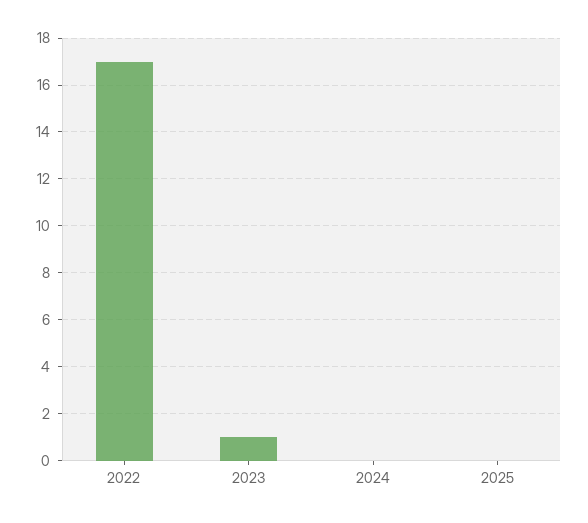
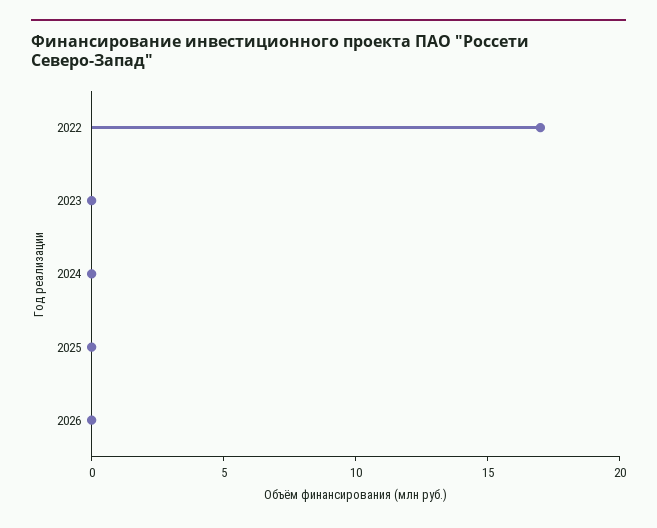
2023: 1 -> 0
2026: none -> 0

